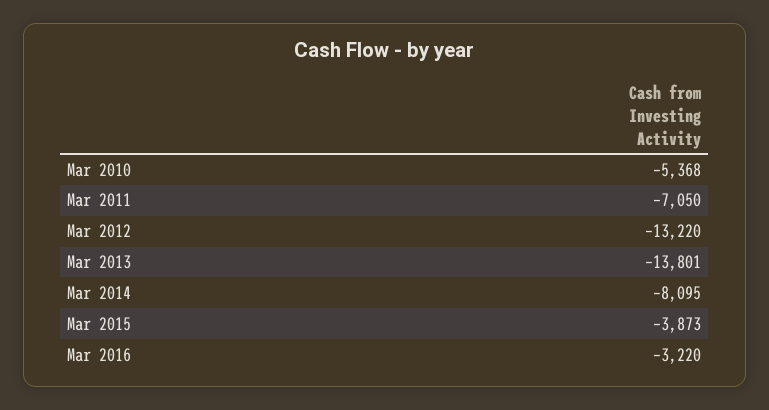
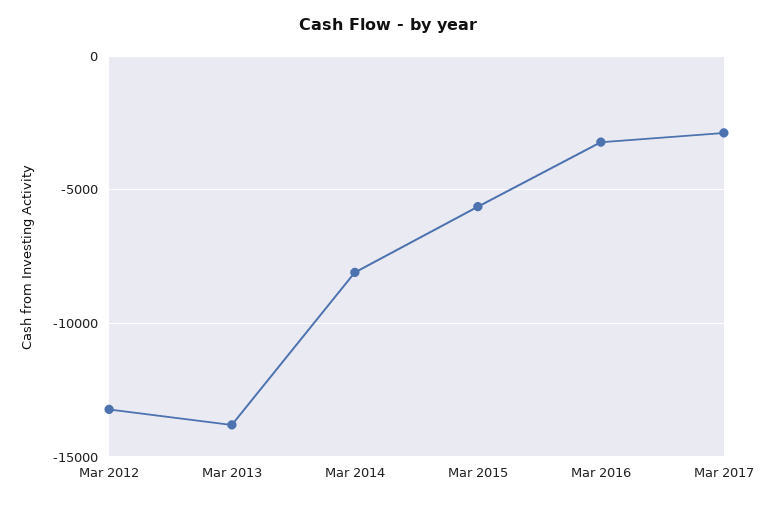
Mar 2010: -5368 -> none
Mar 2011: -7050 -> none
Mar 2015: -3873 -> -5500
Mar 2017: none -> -3000

